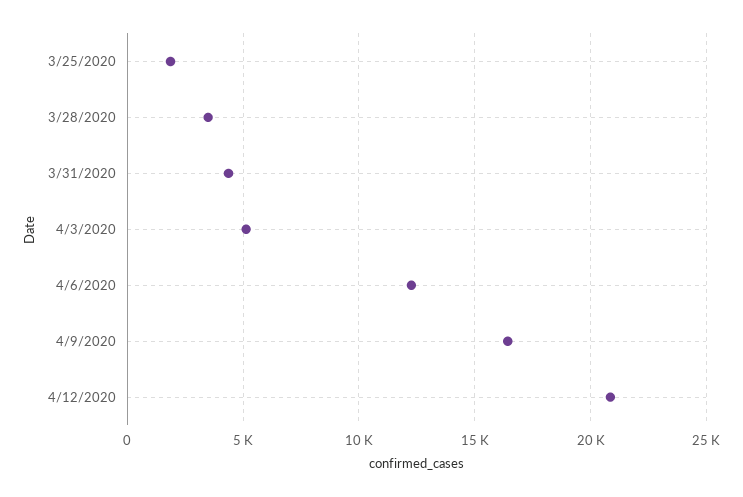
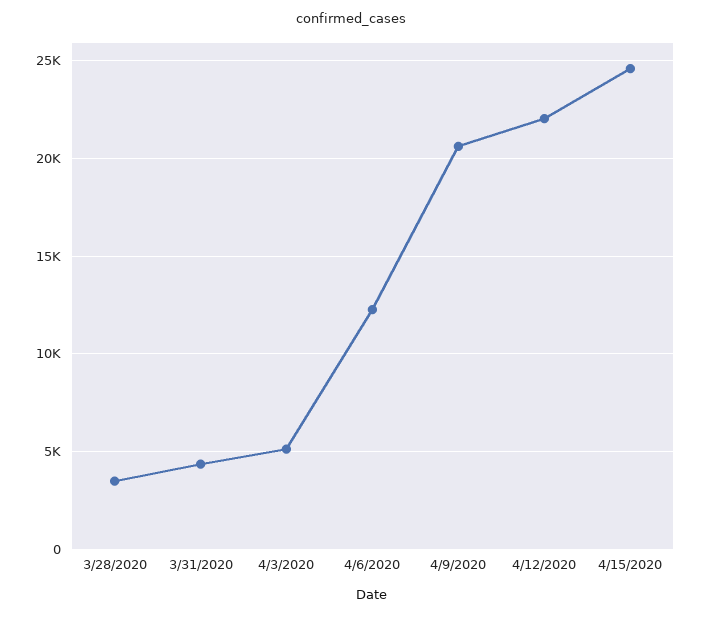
3/25/2020: 2000 -> none
4/9/2020: 16500 -> 20500
4/12/2020: 21000 -> 22000
4/15/2020: none -> 24500

